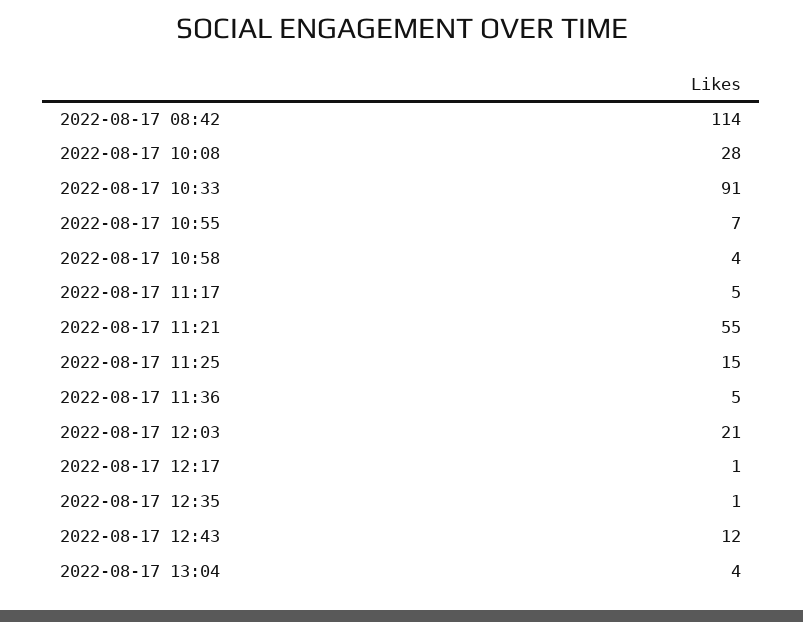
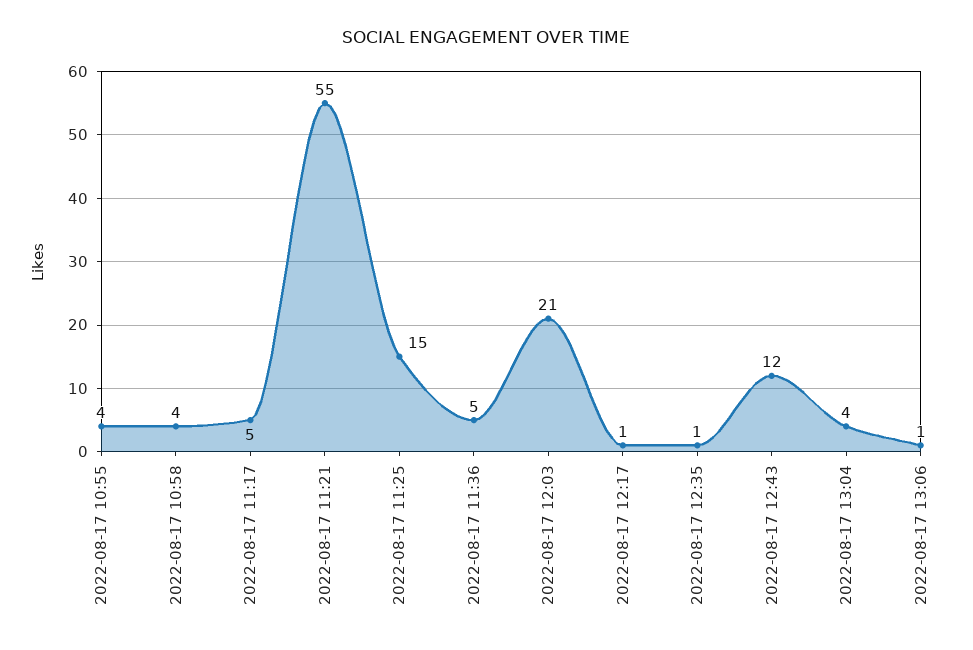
2022-08-17 08:42: 114 -> none
2022-08-17 10:08: 28 -> none
2022-08-17 10:33: 91 -> none
2022-08-17 10:55: 7 -> 4
2022-08-17 13:06: none -> 1

